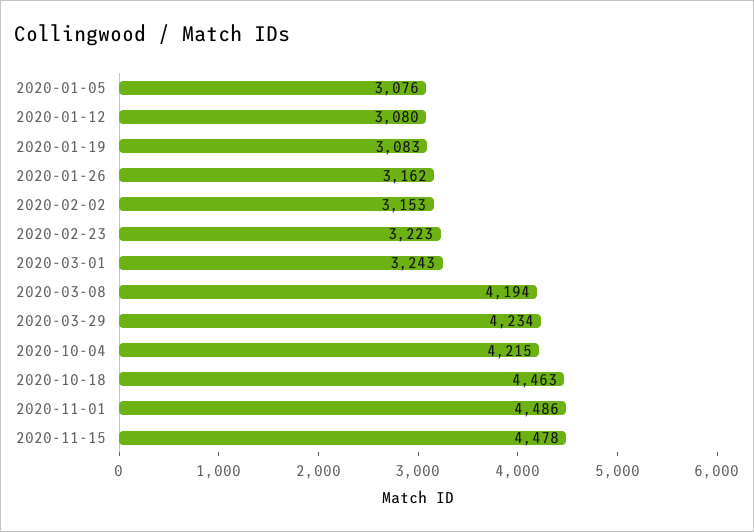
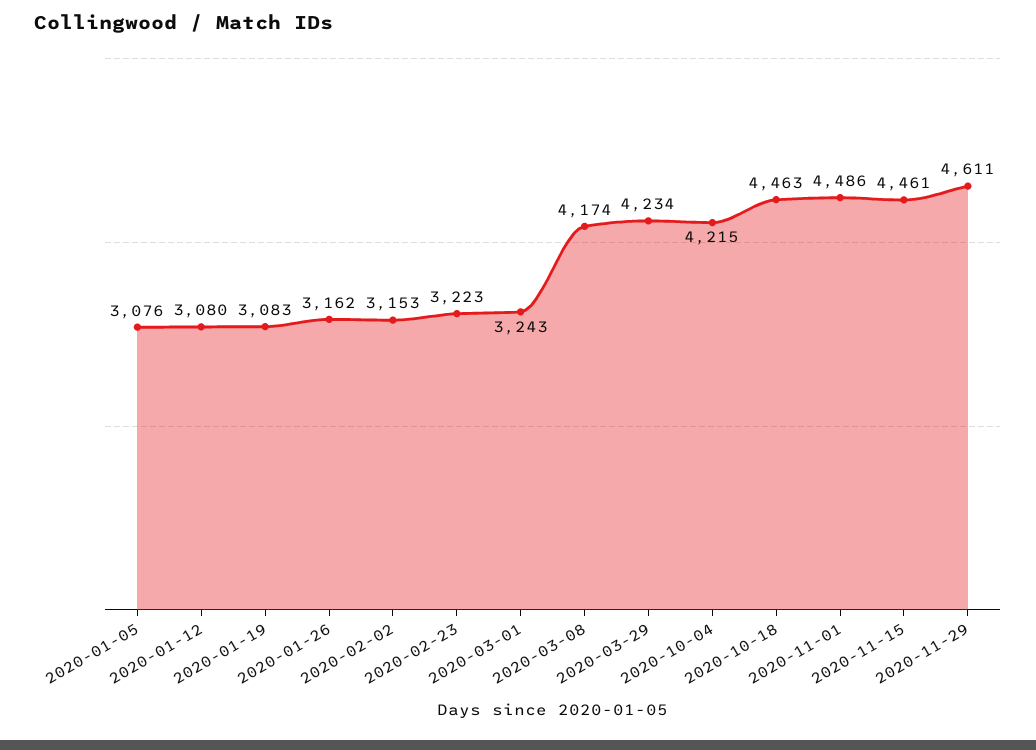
2020-03-08: 4194 -> 4174
2020-11-15: 4478 -> 4461
2020-11-29: none -> 4611

